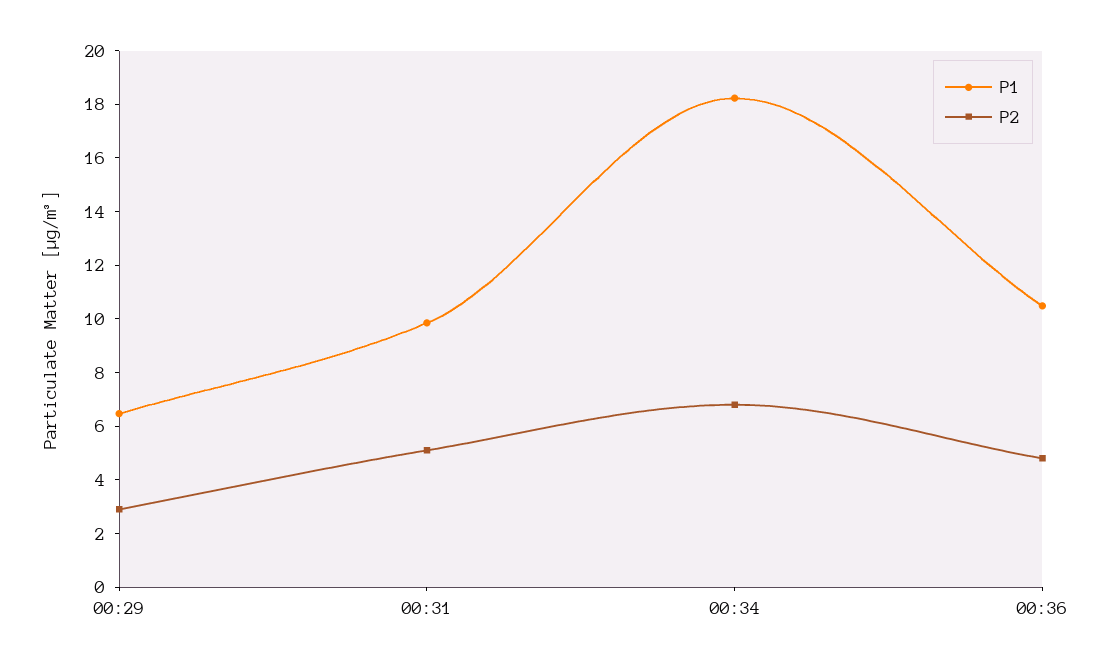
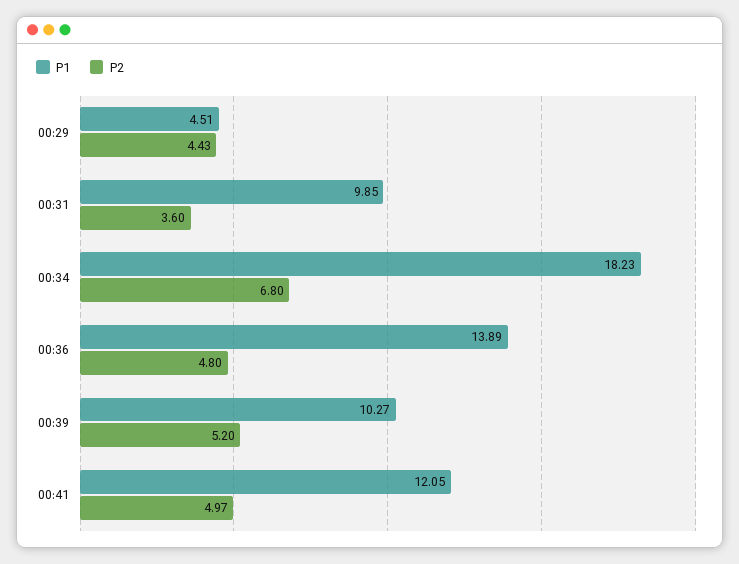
P1, 00:29: 6.5 -> 4.51
P2, 00:29: 3 -> 4.43
P2, 00:31: 5 -> 3.6
P1, 00:36: 10.5 -> 13.89
P1, 00:39: none -> 10.27
P2, 00:39: none -> 5.2
P1, 00:41: none -> 12.05
P2, 00:41: none -> 4.97

